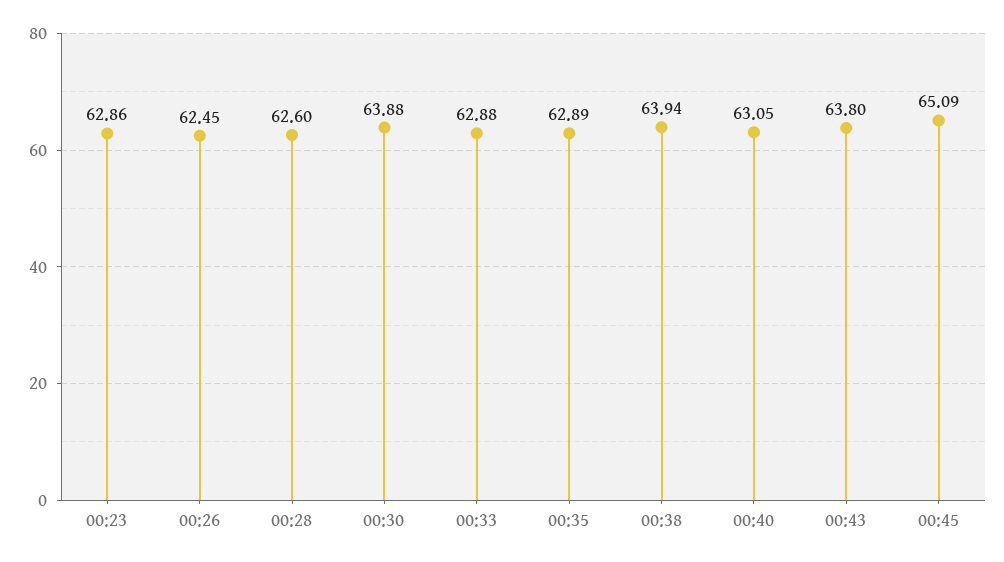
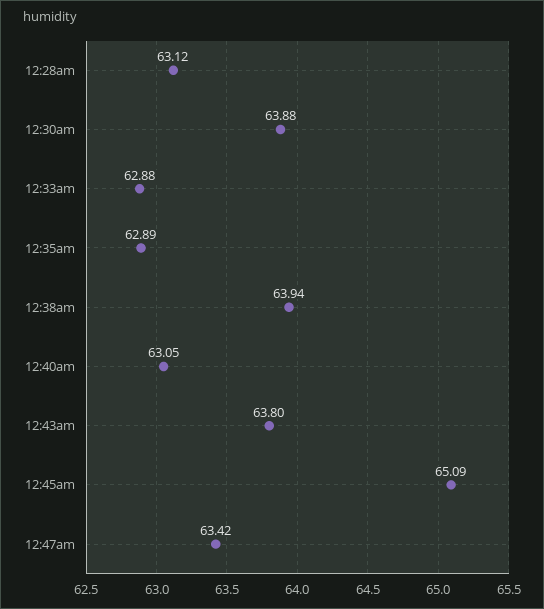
00:23: 62.86 -> none
00:26: 62.45 -> none
00:28: 62.6 -> 63.12
12:47am: none -> 63.42

